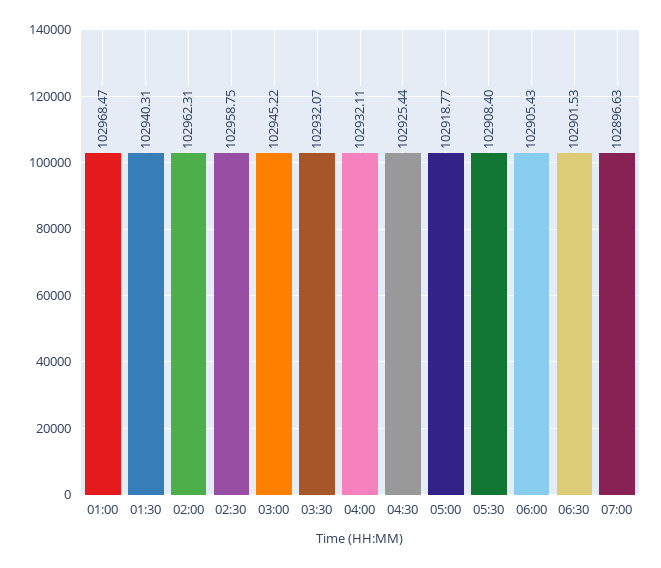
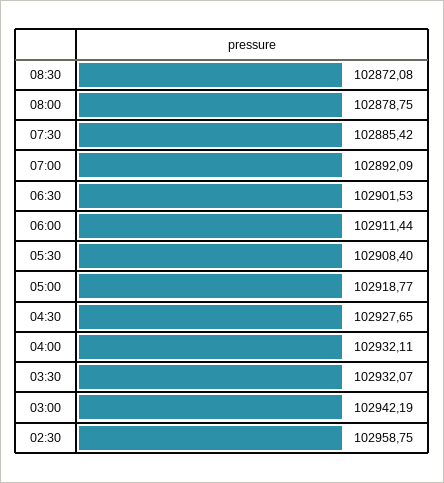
01:00: 102968.47 -> none
01:30: 102940.31 -> none
02:00: 102962.31 -> none
03:00: 102945.22 -> 102942.19
04:30: 102925.44 -> 102927.65
06:00: 102905.43 -> 102911.44
07:00: 102896.63 -> 102892.09
08:30: none -> 102872.08
08:00: none -> 102878.75
07:30: none -> 102885.42

